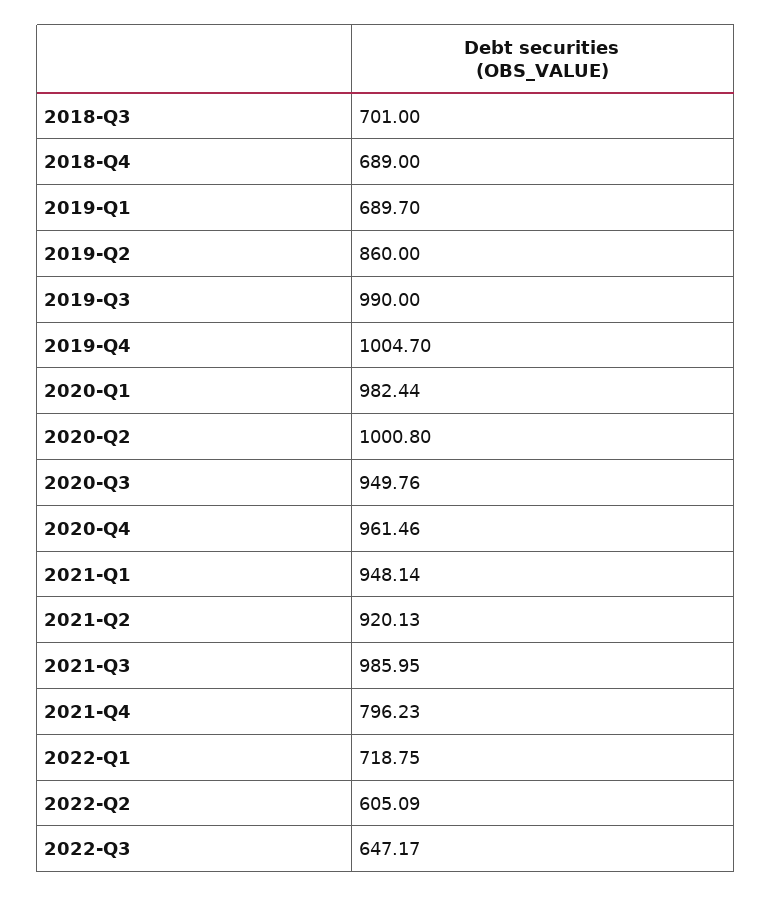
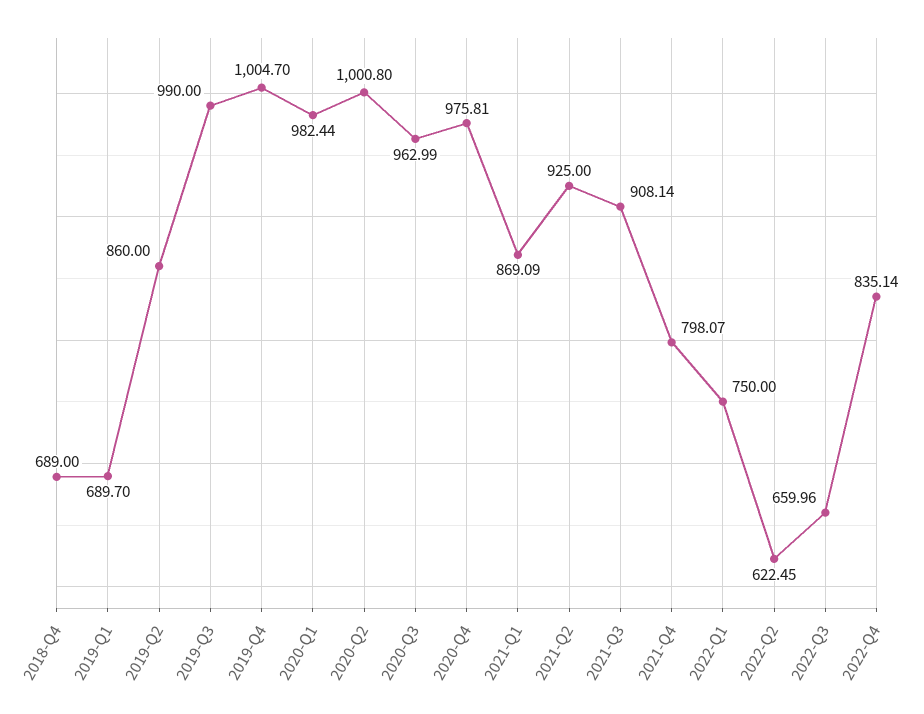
2018-Q3: 701 -> none
2020-Q3: 949.76 -> 962.99
2020-Q4: 961.46 -> 975.81
2021-Q1: 948.14 -> 869.09
2021-Q2: 920.13 -> 925
2021-Q3: 985.95 -> 908.14
2021-Q4: 796.23 -> 798.07
2022-Q1: 718.75 -> 750
2022-Q2: 605.09 -> 622.45
2022-Q3: 647.17 -> 659.96
2022-Q4: none -> 835.14

